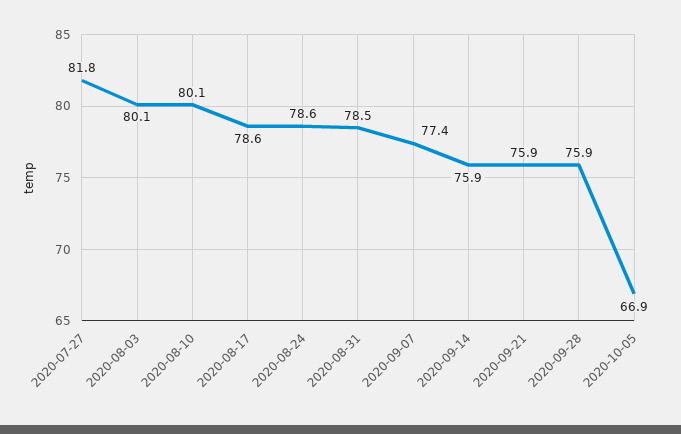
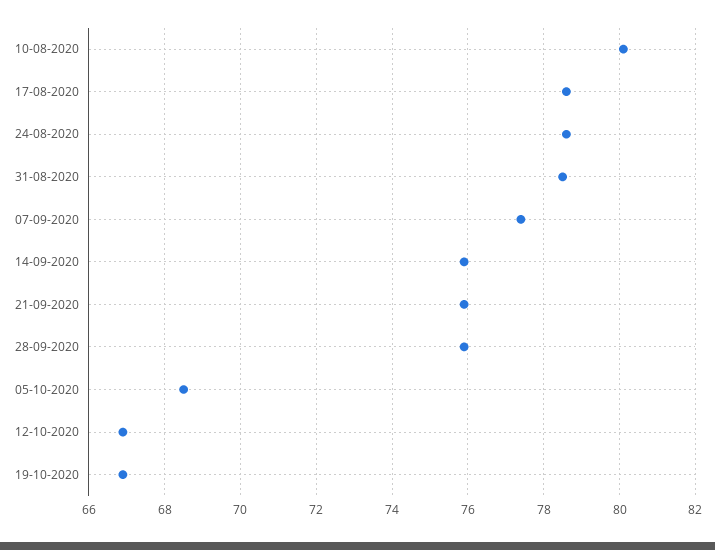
2020-07-27: 81.8 -> none
2020-08-03: 80.1 -> none
2020-10-05: 66.9 -> 68.5
12-10-2020: none -> 67
19-10-2020: none -> 67

